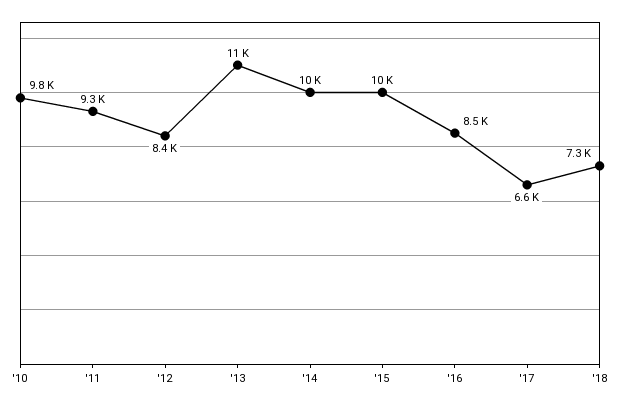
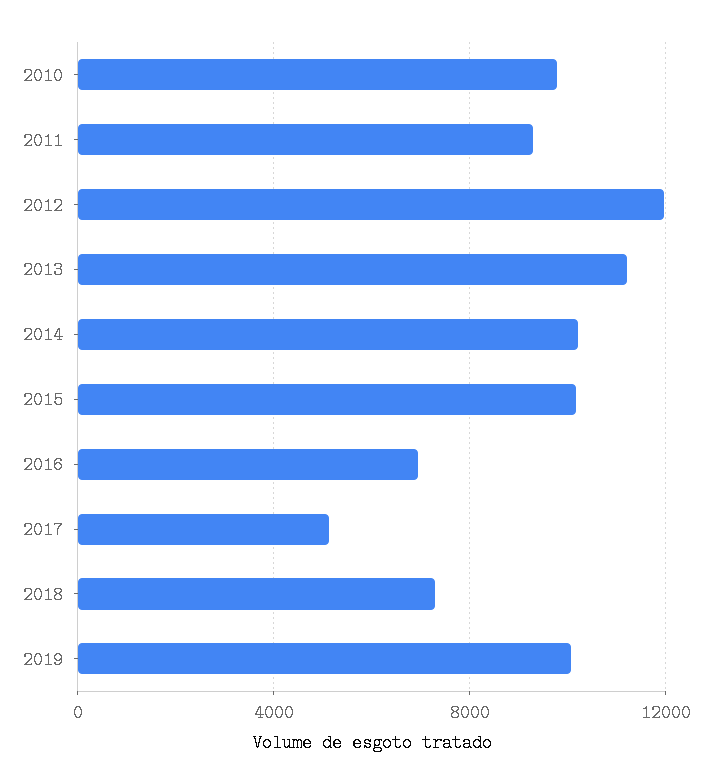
'12: 8400 -> 12000
'16: 8500 -> 7000
'17: 6600 -> 5000
2019: none -> 10000

